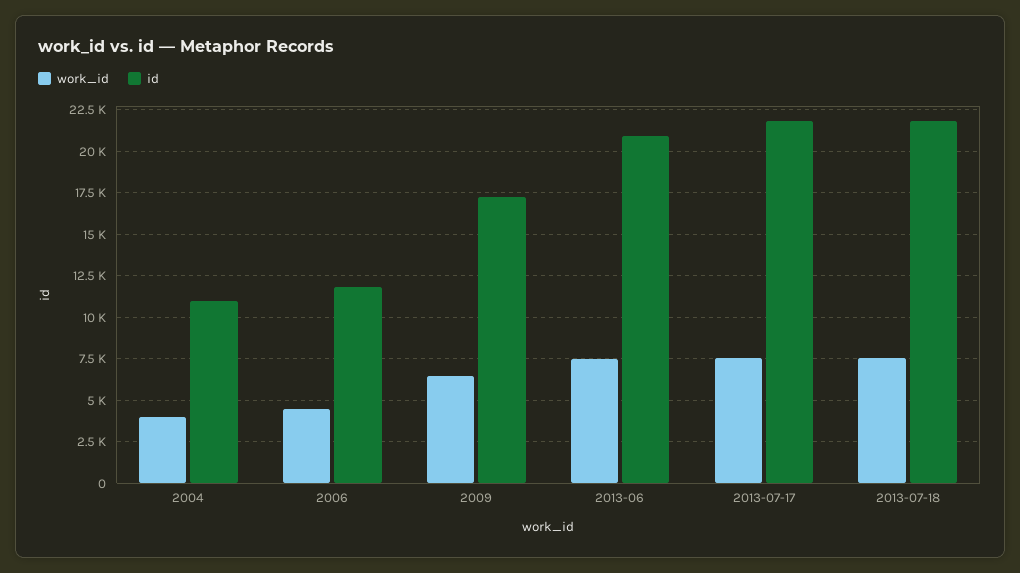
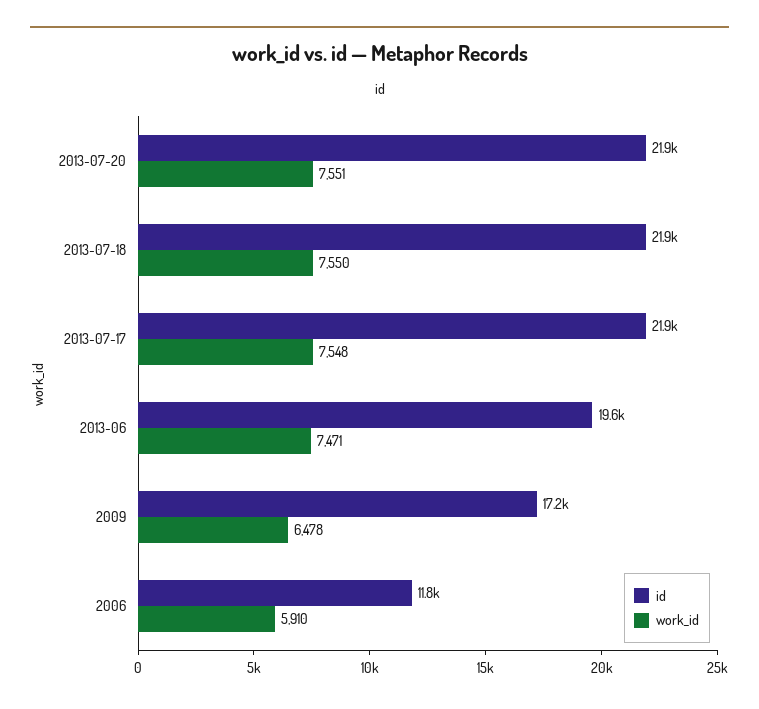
work_id, 2004: 4000 -> none
id, 2004: 11000 -> none
work_id, 2006: 4500 -> 5910
id, 2013-06: 21000 -> 19600
id, 2013-07-20: none -> 21900
work_id, 2013-07-20: none -> 7551

